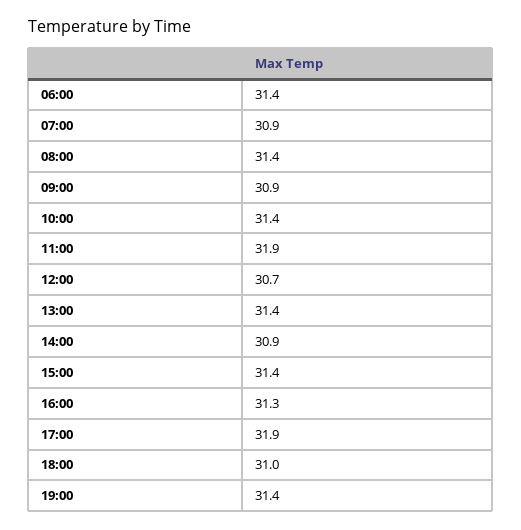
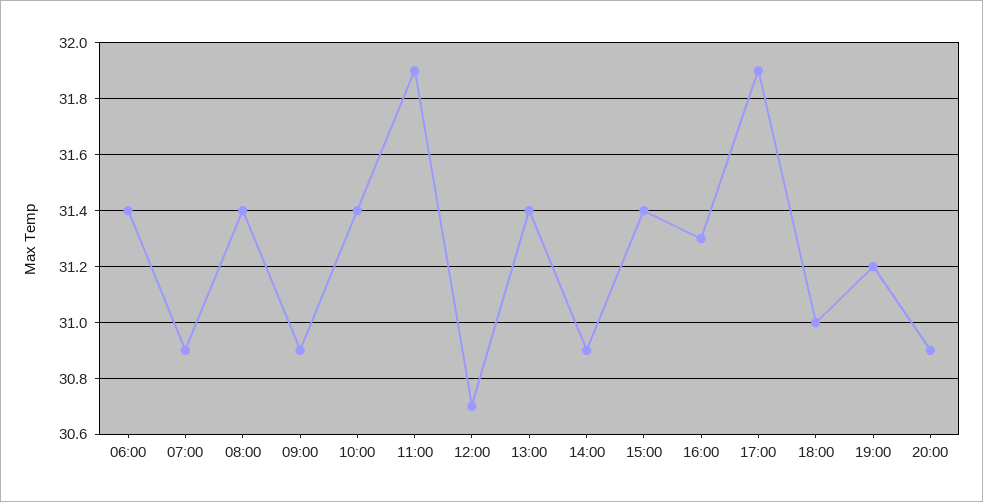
19:00: 31.4 -> 31.2
20:00: none -> 30.9

